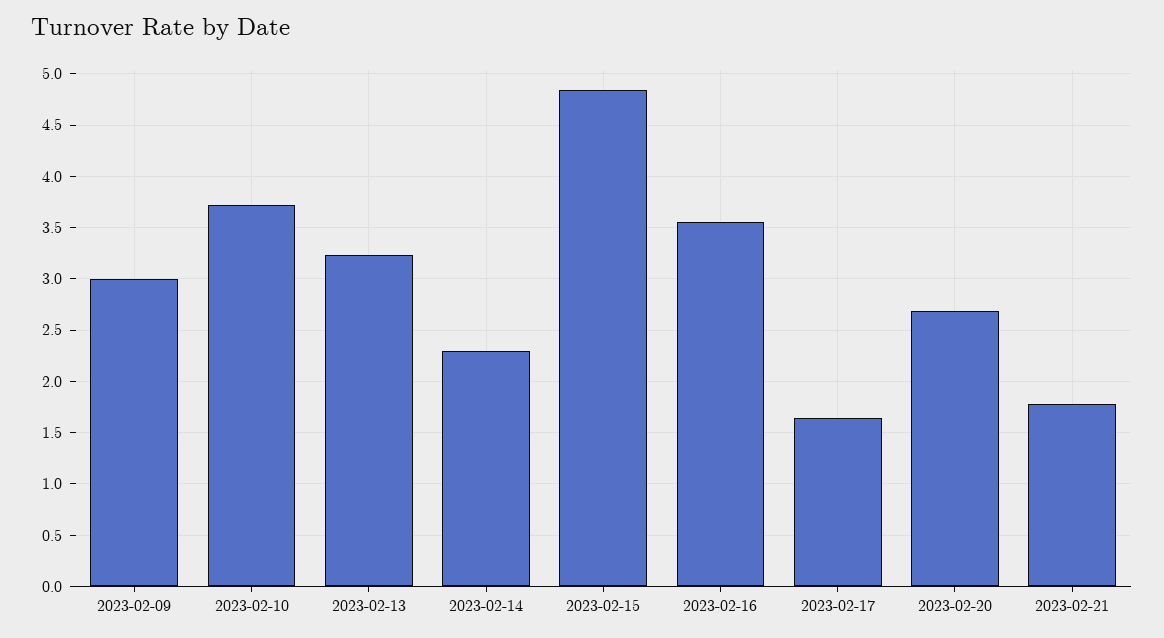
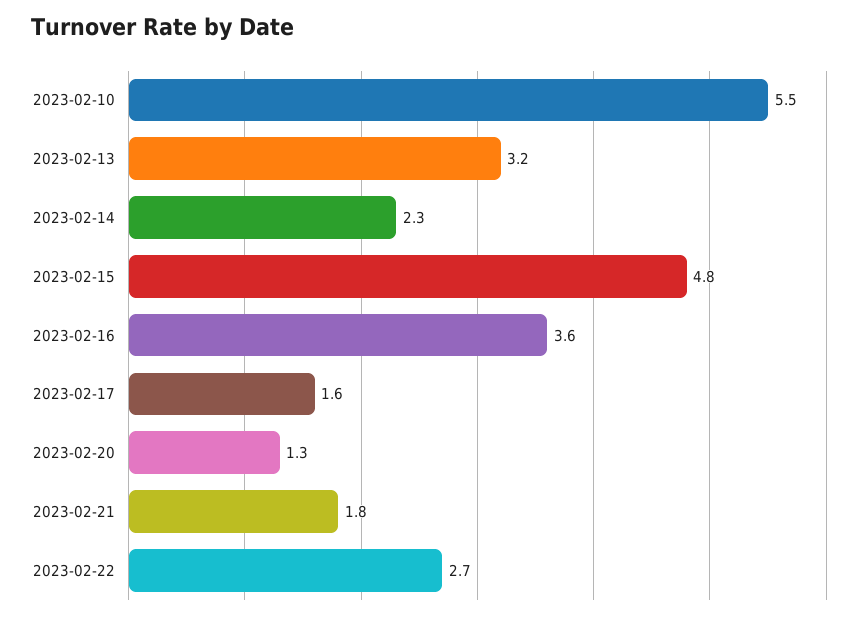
2023-02-09: 3 -> none
2023-02-10: 3.7 -> 5.5
2023-02-20: 2.7 -> 1.3
2023-02-22: none -> 2.7

